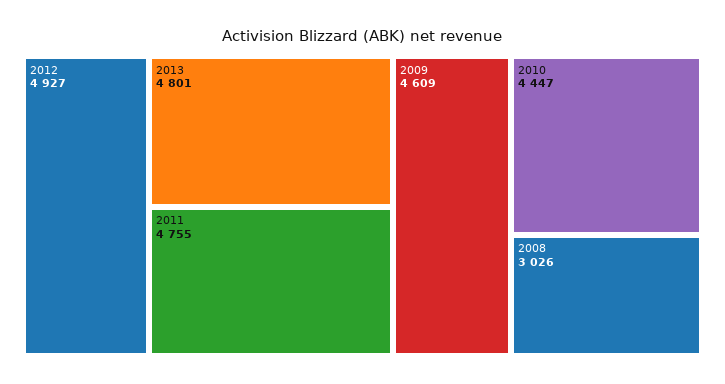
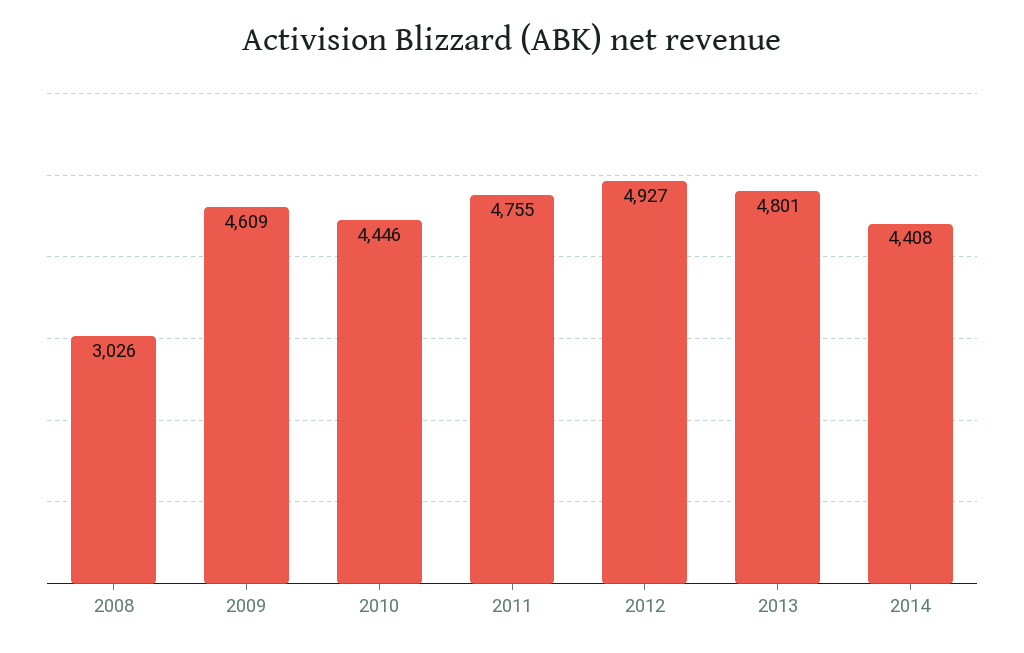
2010: 4447 -> 4446
2014: none -> 4408

